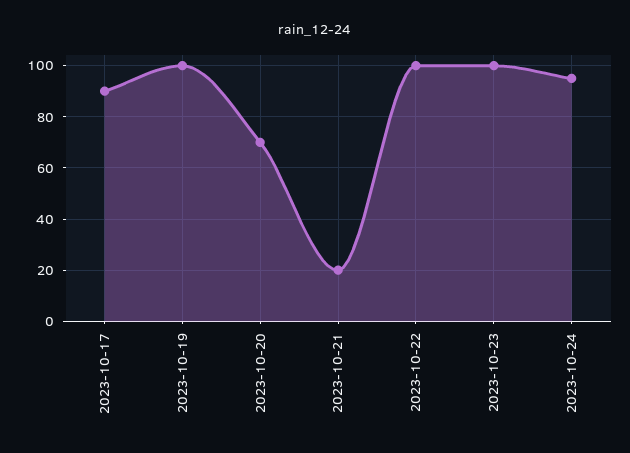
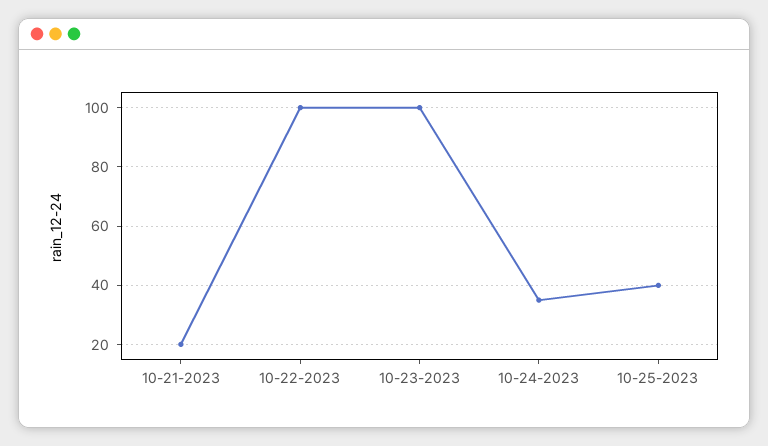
2023-10-17: 90 -> none
2023-10-19: 100 -> none
2023-10-20: 70 -> none
2023-10-24: 95 -> 35
10-25-2023: none -> 40

